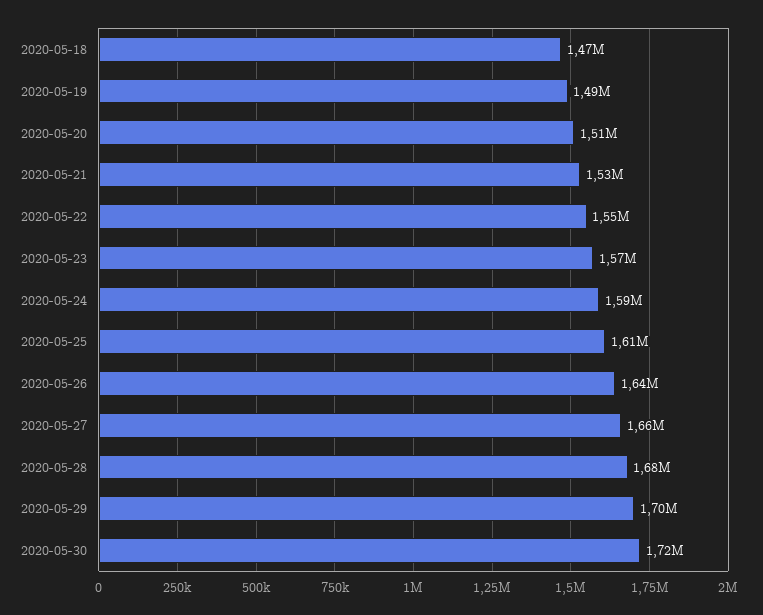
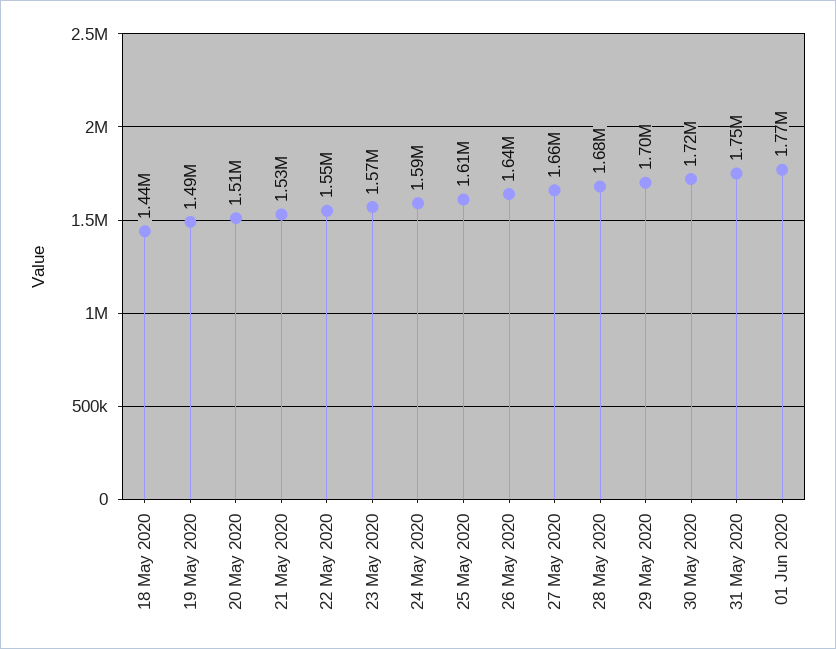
2020-05-18: 1470000 -> 1440000
31 May 2020: none -> 1750000
01 Jun 2020: none -> 1770000

